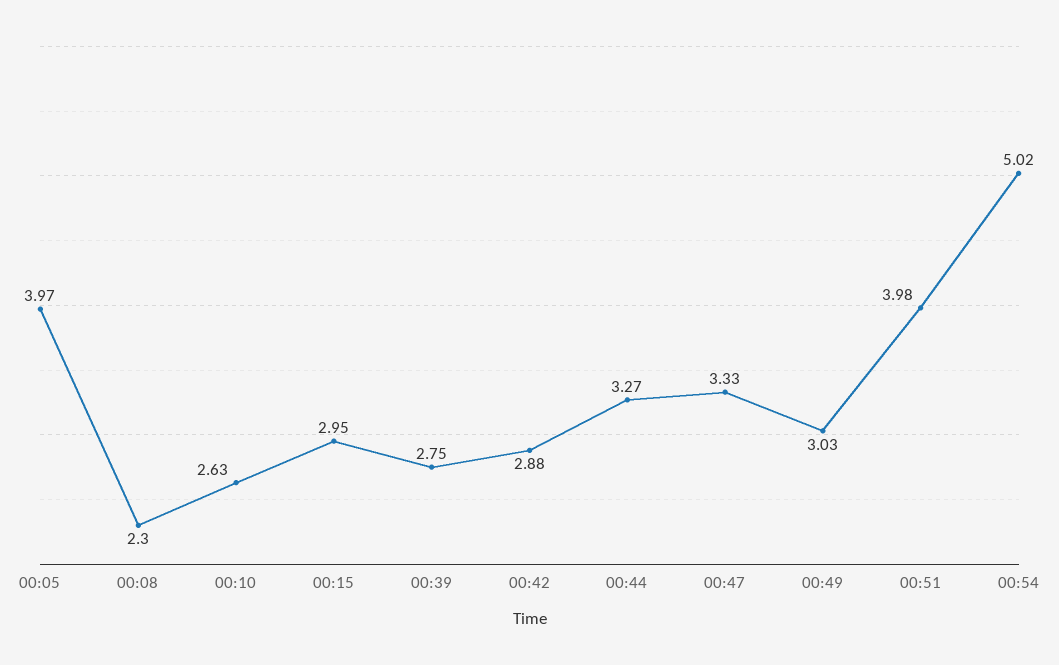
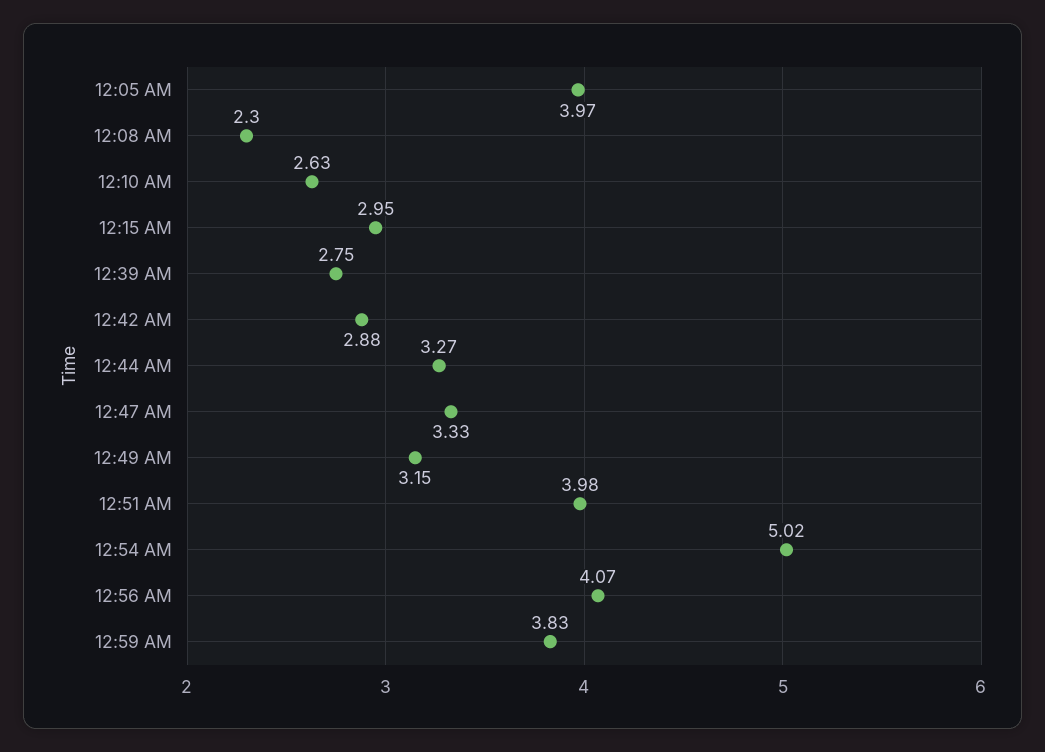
00:49: 3.03 -> 3.15
12:56 AM: none -> 4.07
12:59 AM: none -> 3.83

